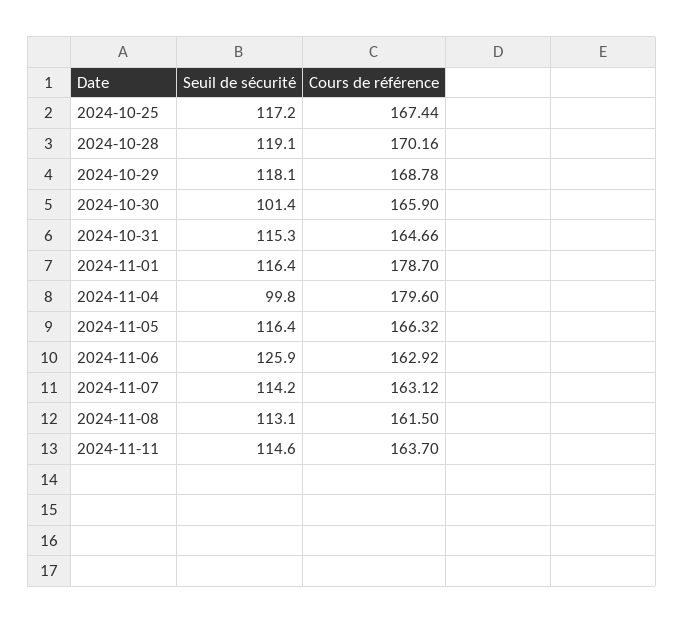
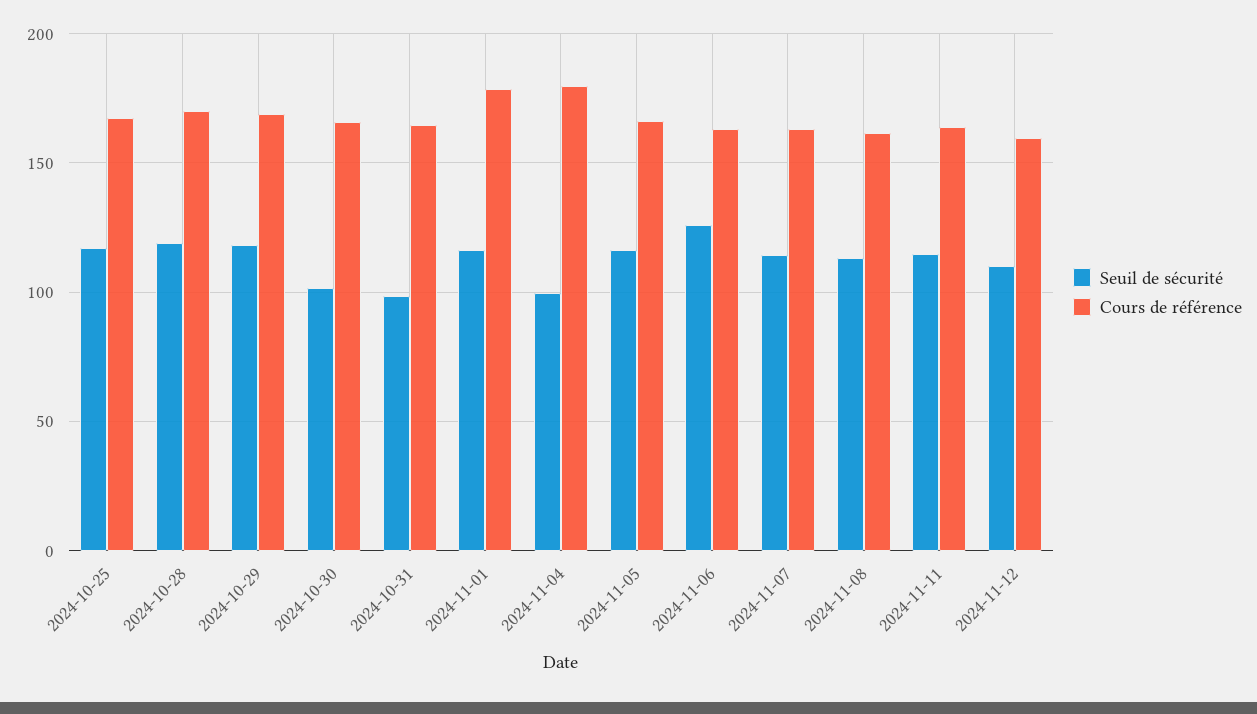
Seuil de sécurité, 2024-10-31: 115.3 -> 100
Seuil de sécurité, 2024-11-12: none -> 110
Cours de référence, 2024-11-12: none -> 160

